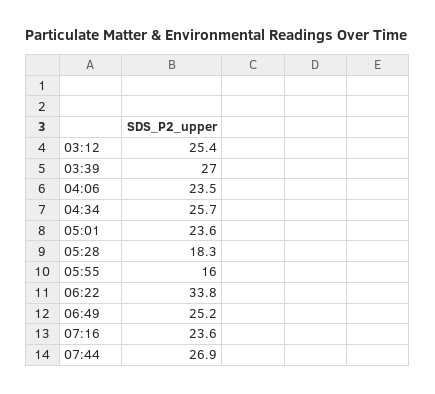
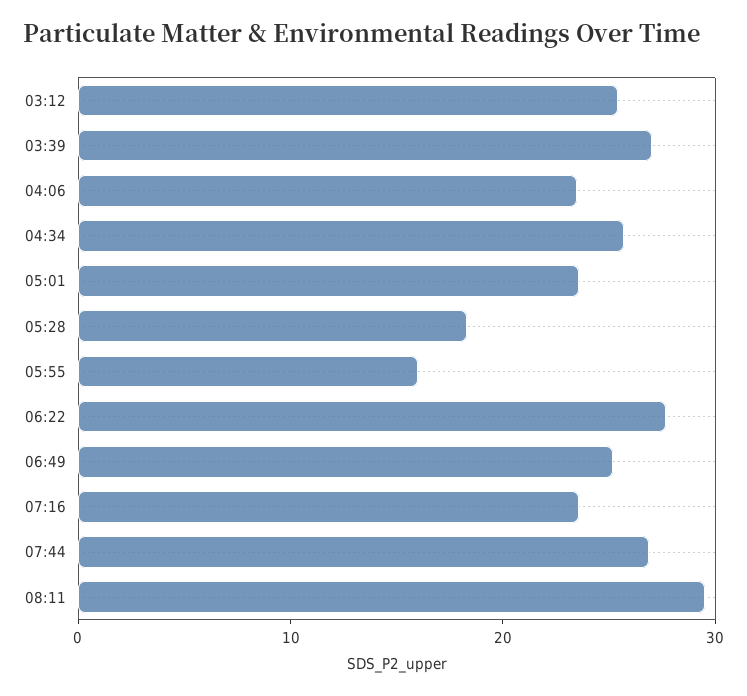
06:22: 33.8 -> 28
08:11: none -> 30

